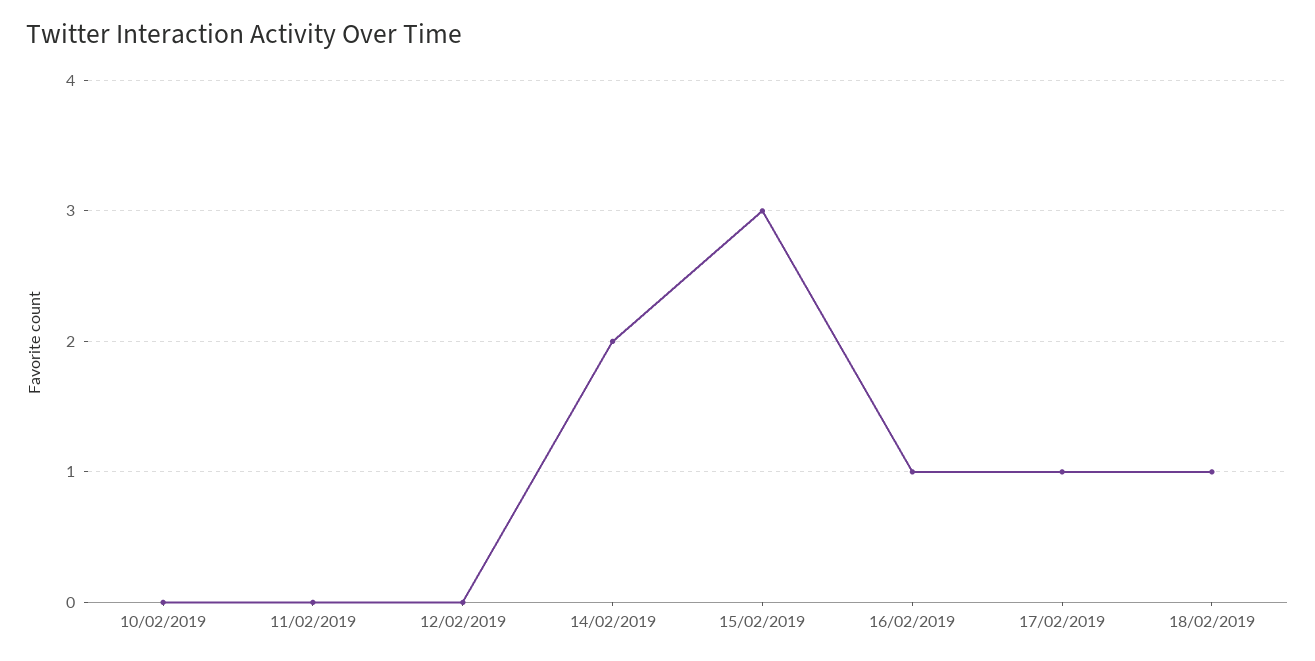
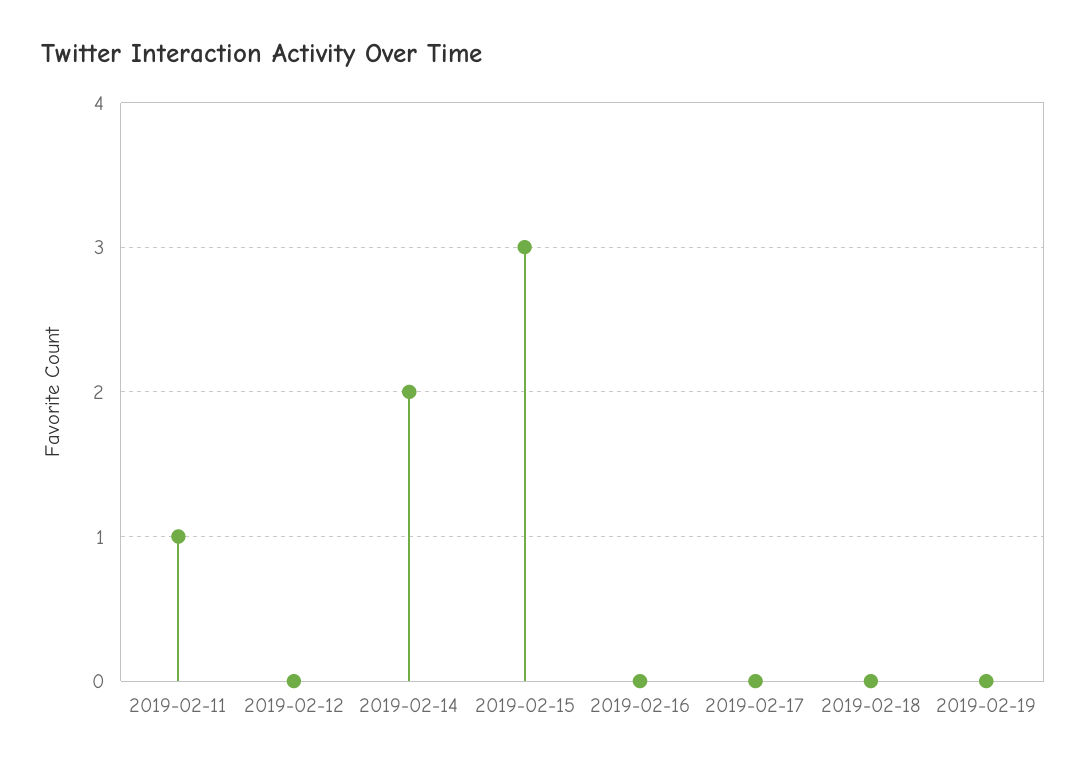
10/02/2019: 0 -> none
11/02/2019: 0 -> 1
16/02/2019: 1 -> 0
17/02/2019: 1 -> 0
18/02/2019: 1 -> 0
2019-02-19: none -> 0

